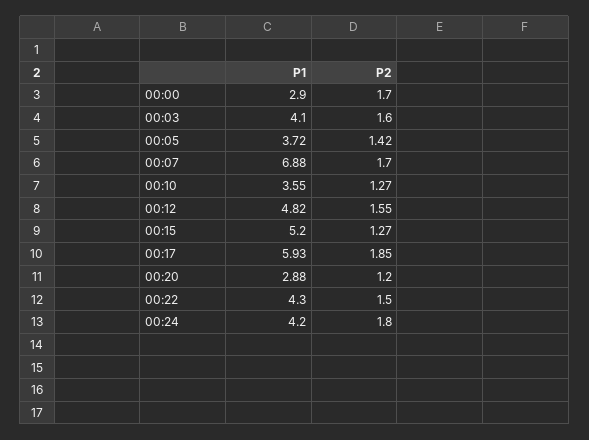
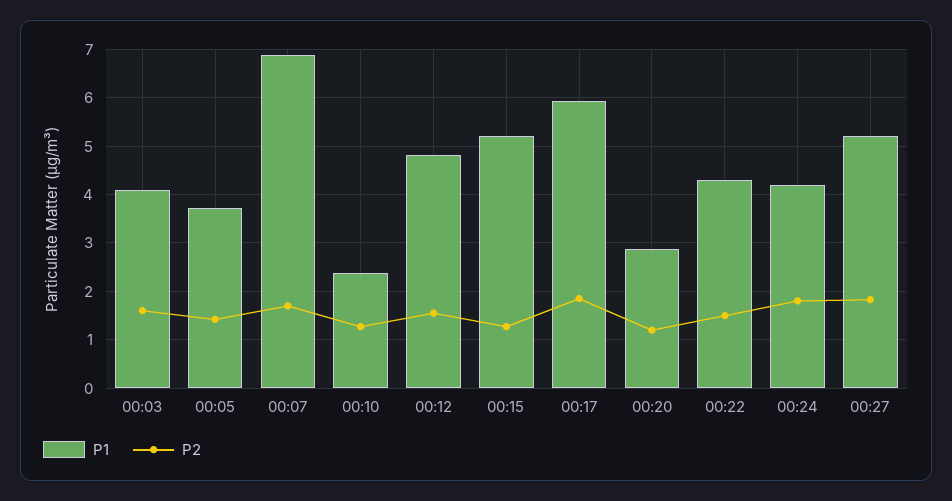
P1, 00:00: 2.9 -> none
P2, 00:00: 1.7 -> none
P1, 00:10: 3.55 -> 2.4
P1, 00:27: none -> 5.2
P2, 00:27: none -> 1.8

